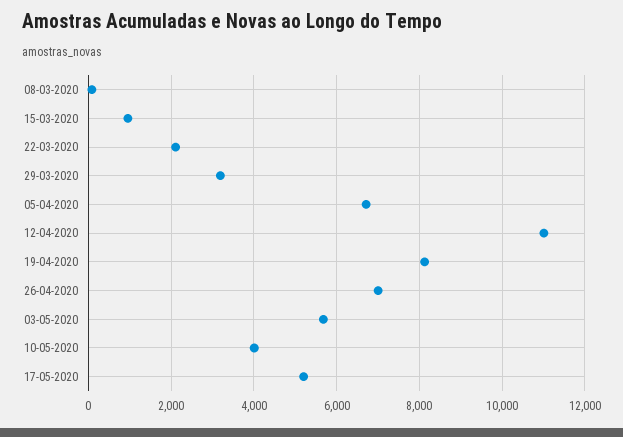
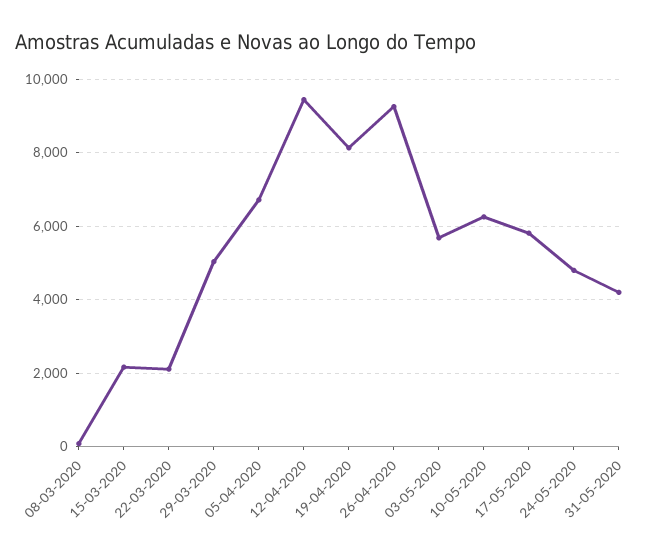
15-03-2020: 1000 -> 2200
29-03-2020: 3200 -> 5000
12-04-2020: 11000 -> 9400
26-04-2020: 7000 -> 9200
10-05-2020: 4000 -> 6200
17-05-2020: 5200 -> 5800
24-05-2020: none -> 4800
31-05-2020: none -> 4200

